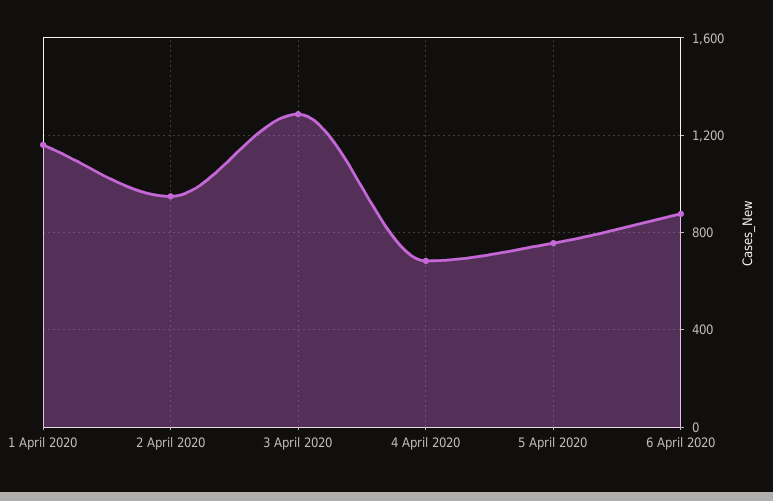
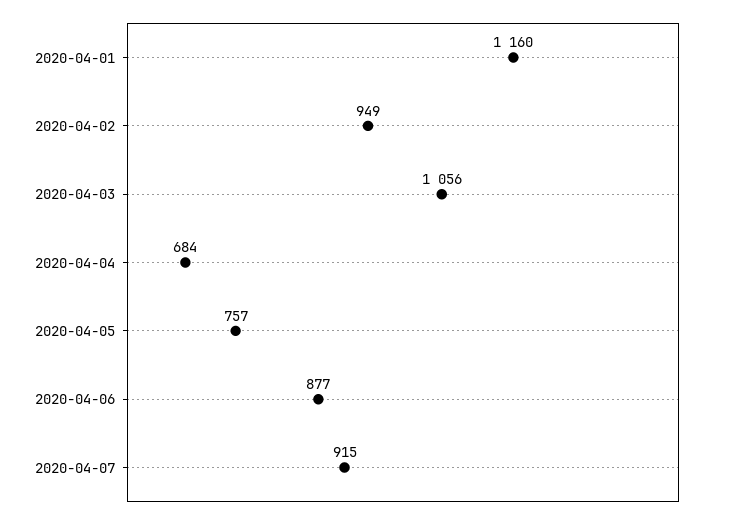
3 April 2020: 1300 -> 1056
2020-04-07: none -> 915

